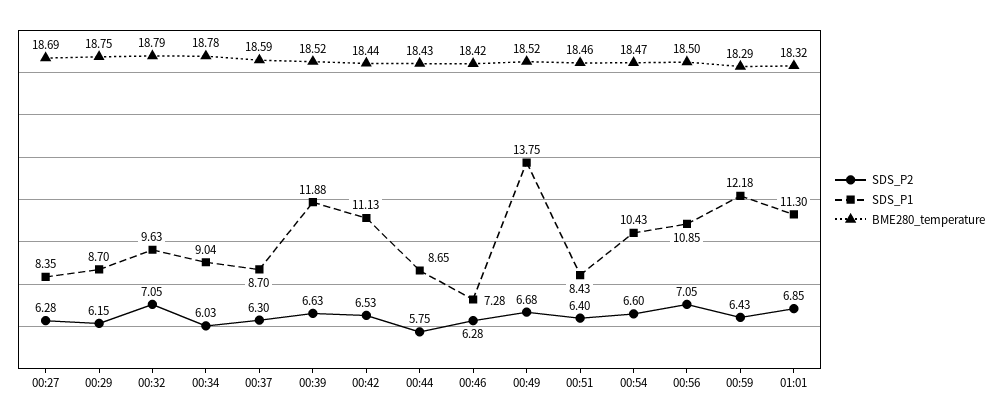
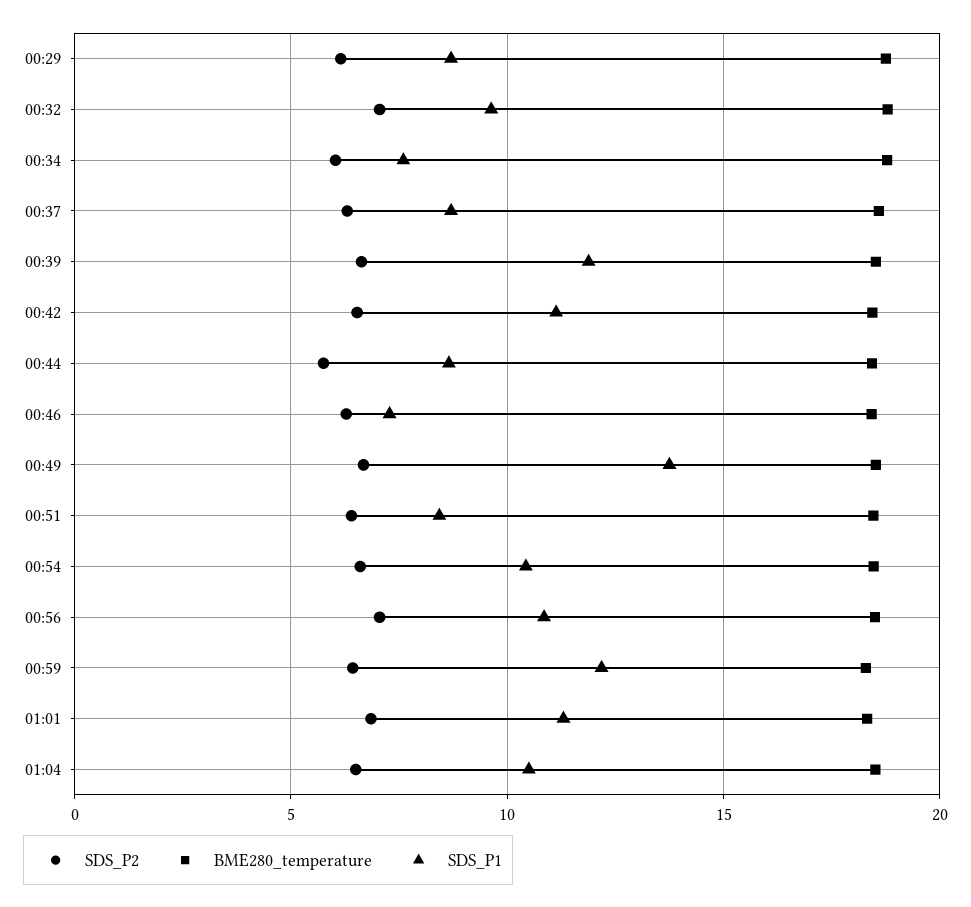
SDS_P2, 00:27: 6.28 -> none
SDS_P1, 00:27: 8.35 -> none
BME280_temperature, 00:27: 18.69 -> none
SDS_P1, 00:34: 9.04 -> 7.5
SDS_P2, 01:04: none -> 6.5
BME280_temperature, 01:04: none -> 18.5
SDS_P1, 01:04: none -> 10.5

